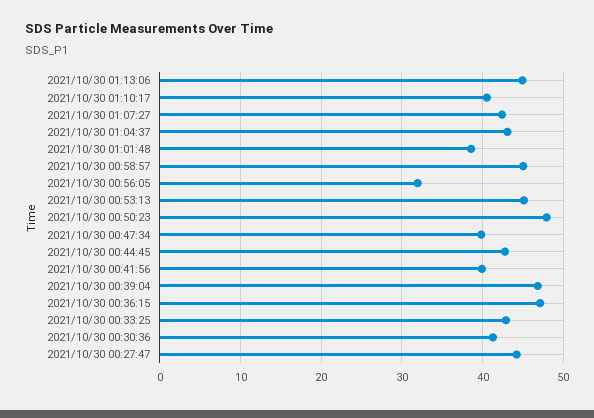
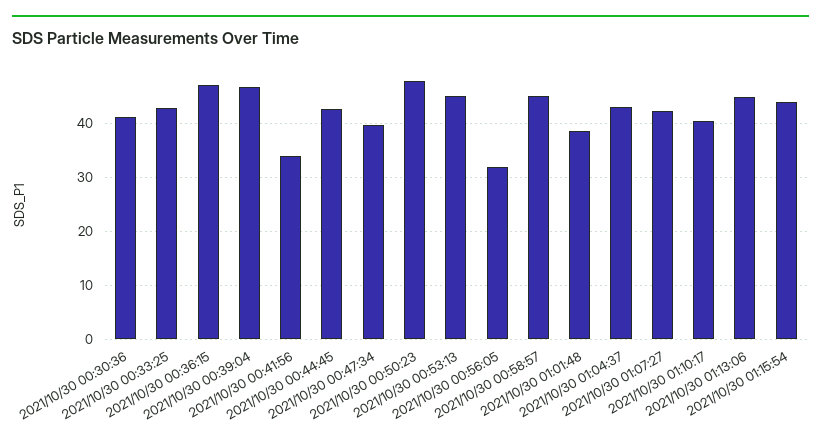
2021/10/30 00:41:56: 40 -> 34
2021/10/30 00:27:47: 44 -> none
2021/10/30 01:15:54: none -> 44

